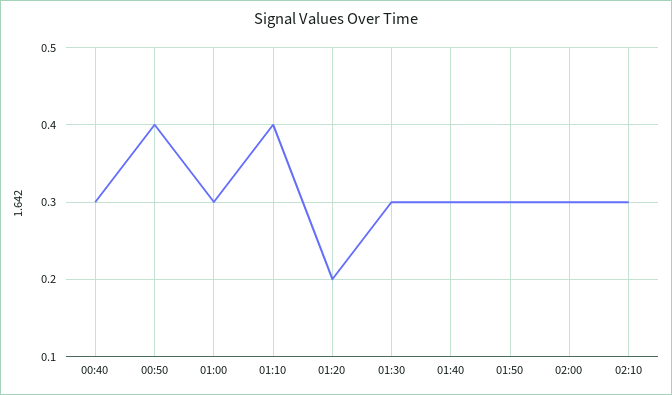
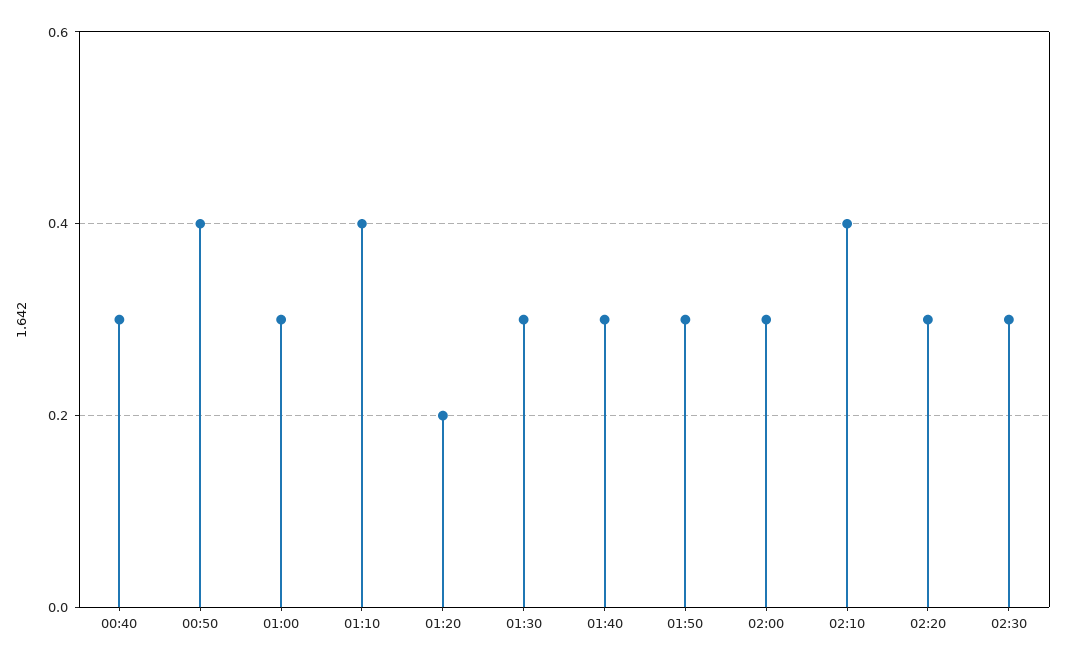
02:10: 0.3 -> 0.4
02:20: none -> 0.3
02:30: none -> 0.3

